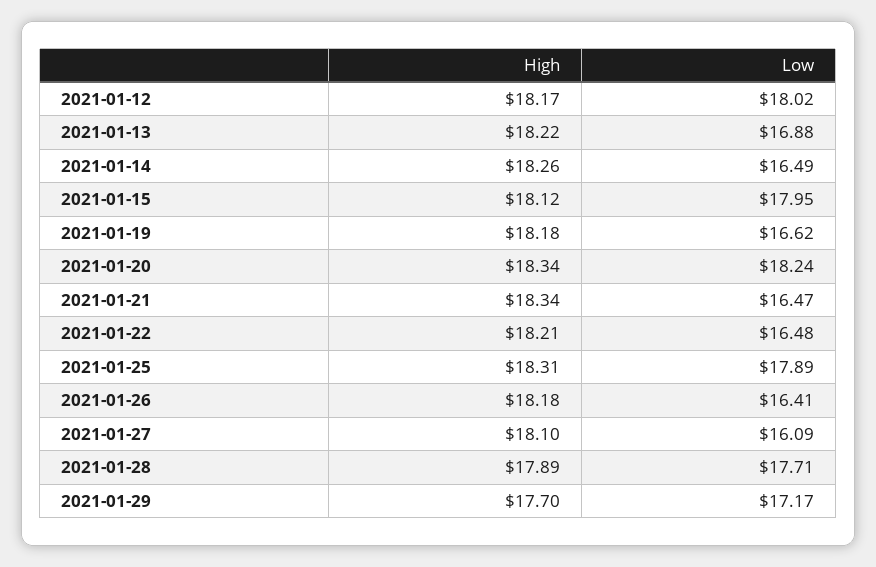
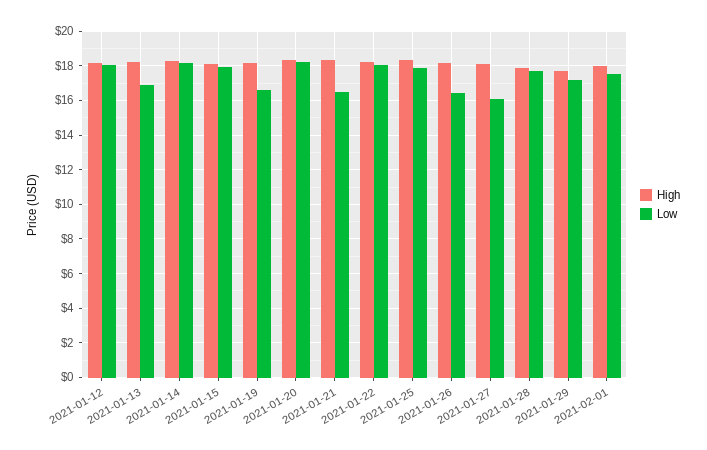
Low, 2021-01-14: 16.49 -> 18
Low, 2021-01-22: 16.48 -> 18
High, 2021-02-01: none -> 18
Low, 2021-02-01: none -> 17.5

